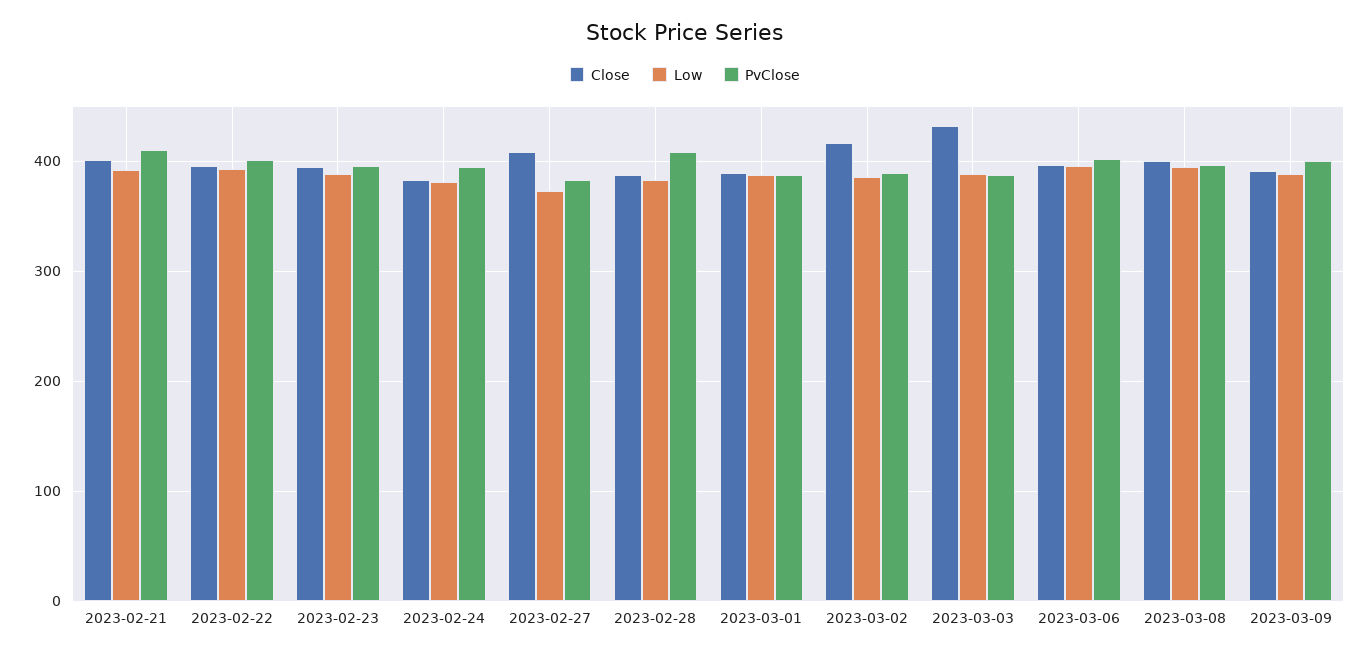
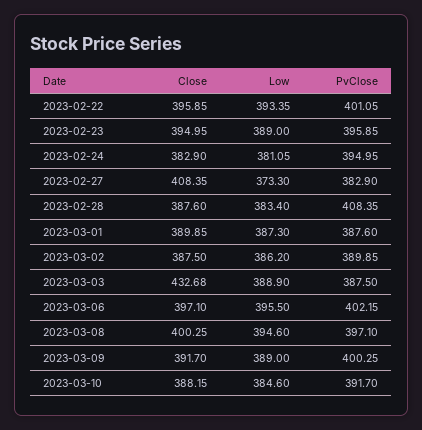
Close, 2023-02-21: 400 -> none
Low, 2023-02-21: 390 -> none
PvClose, 2023-02-21: 410 -> none
Close, 2023-03-02: 420 -> 387.5
Close, 2023-03-10: none -> 388.15
Low, 2023-03-10: none -> 384.6
PvClose, 2023-03-10: none -> 391.7

